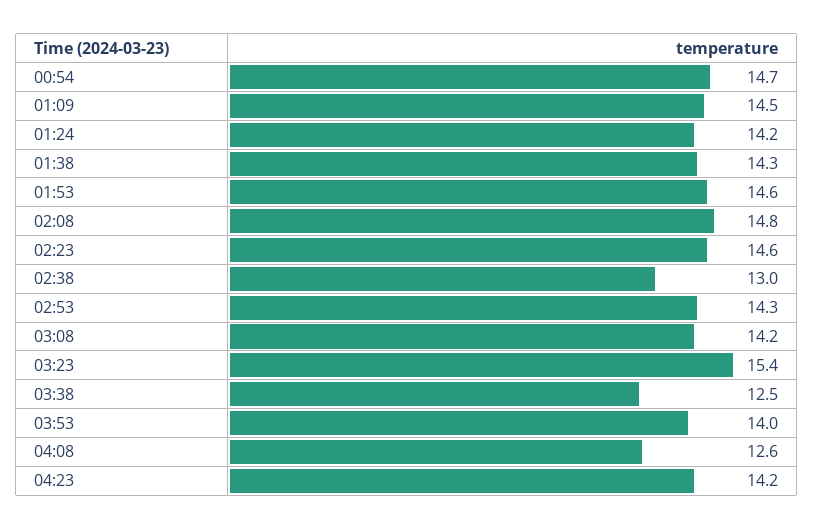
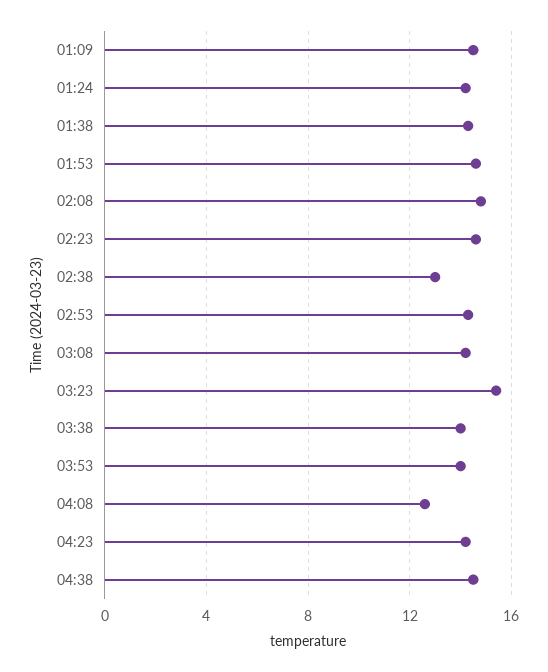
00:54: 14.7 -> none
03:38: 12.5 -> 14
04:38: none -> 14.5

